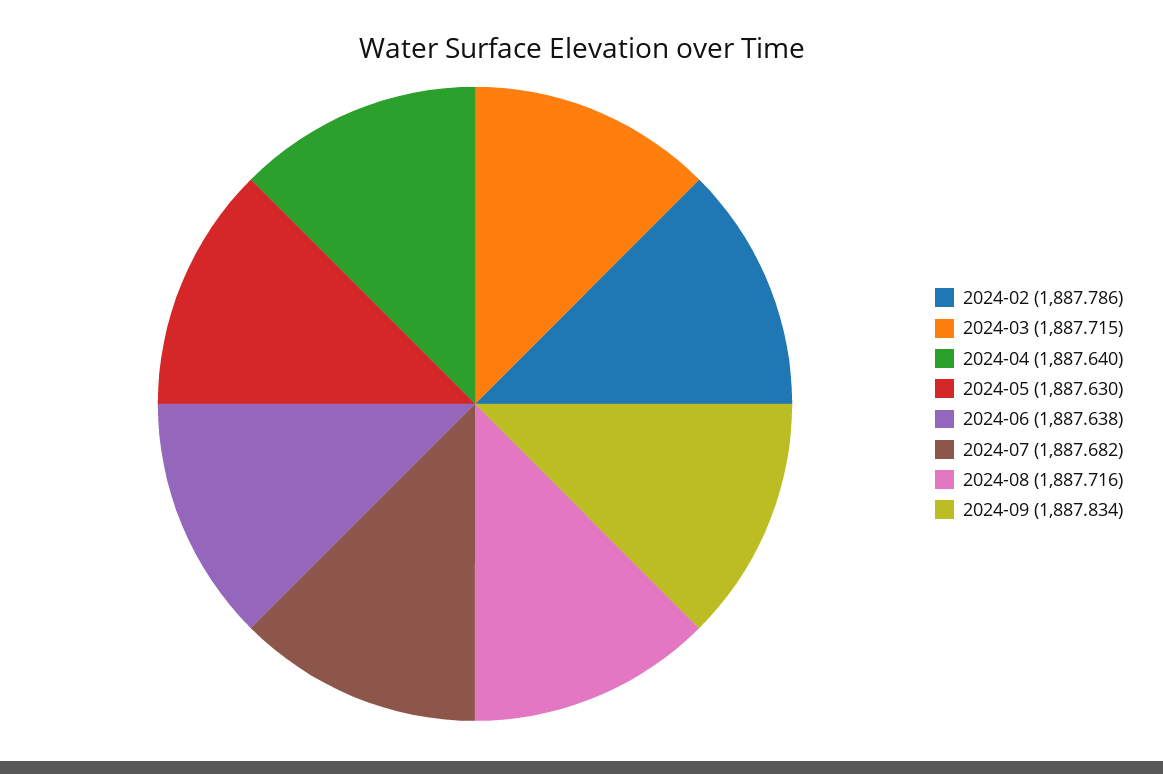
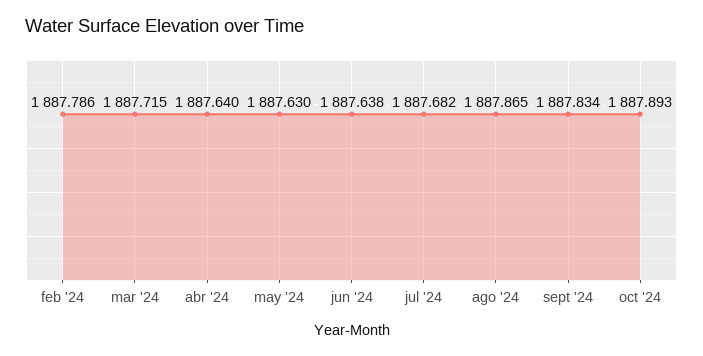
2024-08: 1887.716 -> 1887.865
oct '24: none -> 1887.893

